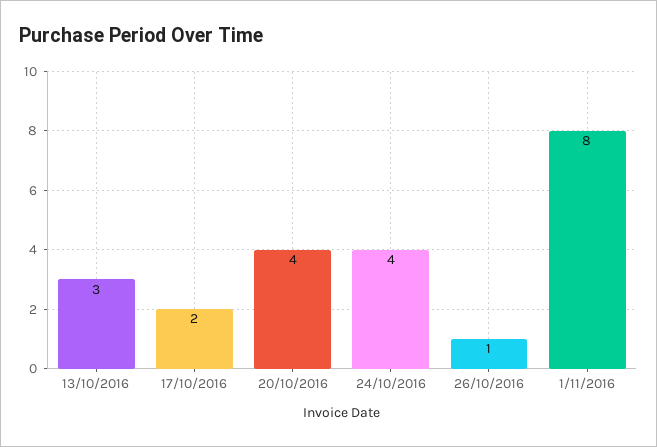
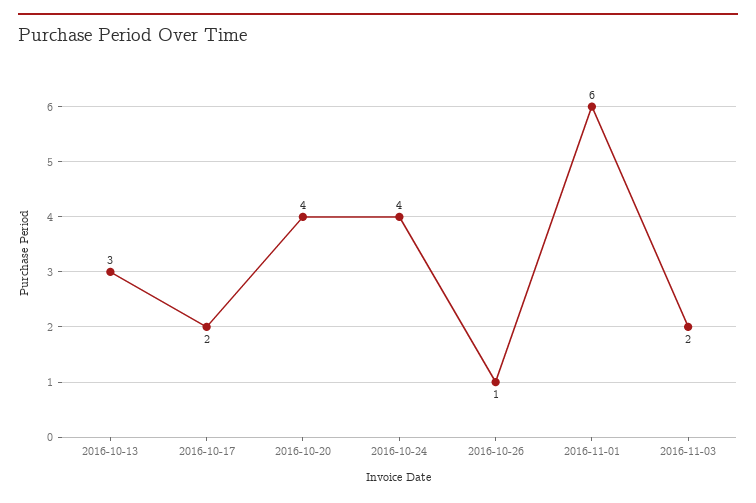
1/11/2016: 8 -> 6
2016-11-03: none -> 2

